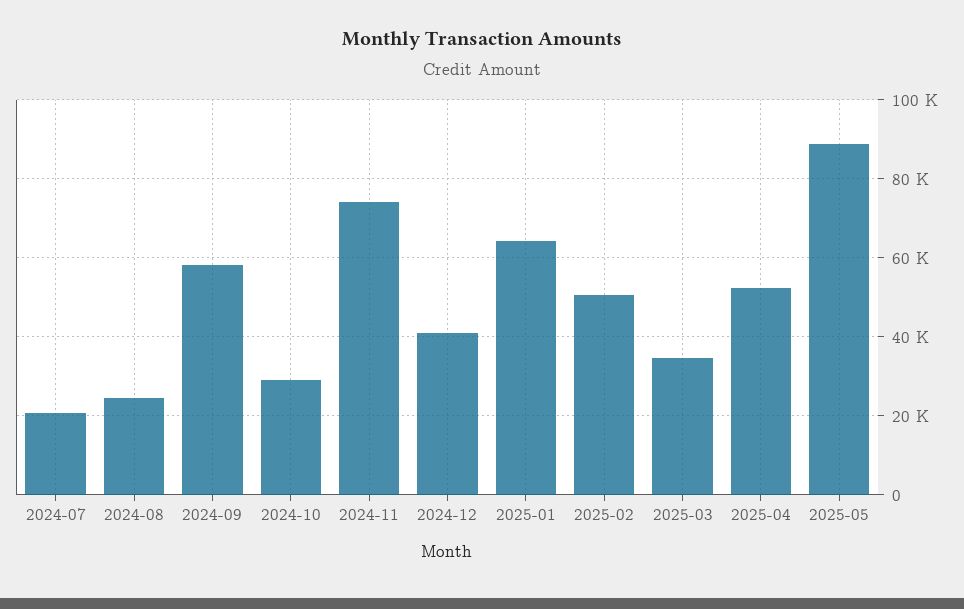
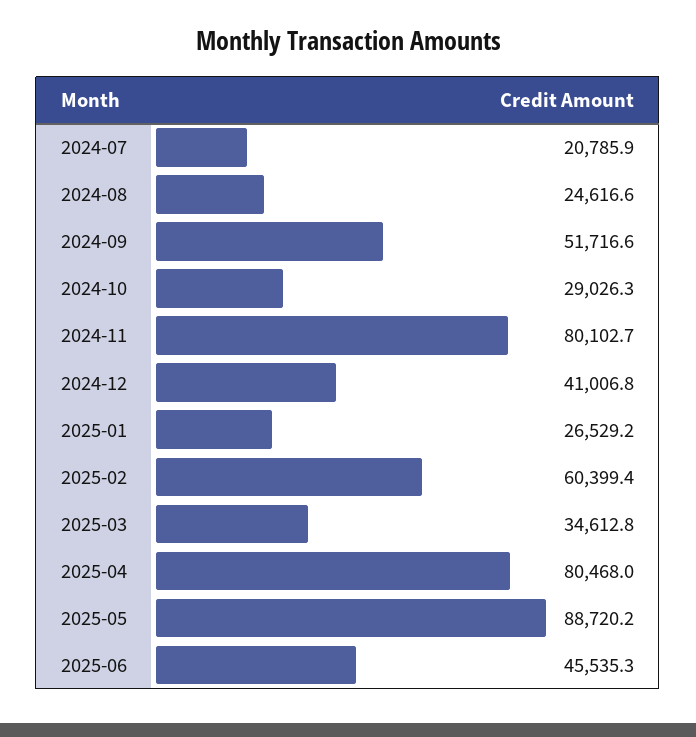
2024-09: 58000 -> 51716.6
2024-11: 74000 -> 80102.7
2025-01: 64000 -> 26529.2
2025-02: 50000 -> 60399.4
2025-04: 52000 -> 80468
2025-06: none -> 45535.3

